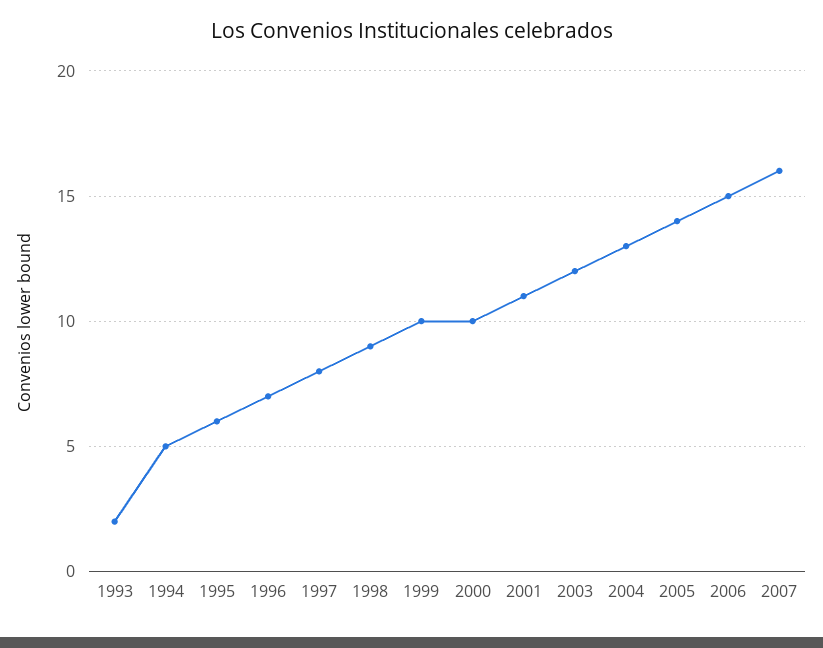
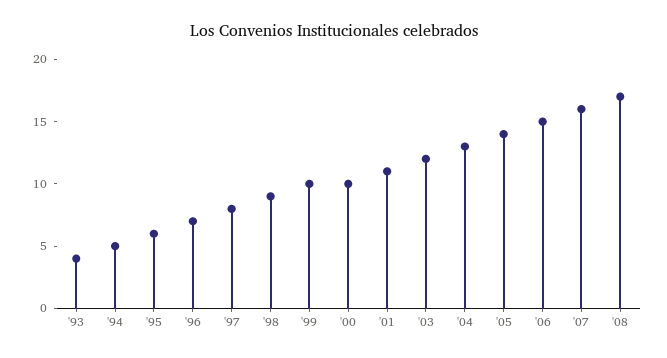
1993: 2 -> 4
'08: none -> 17

